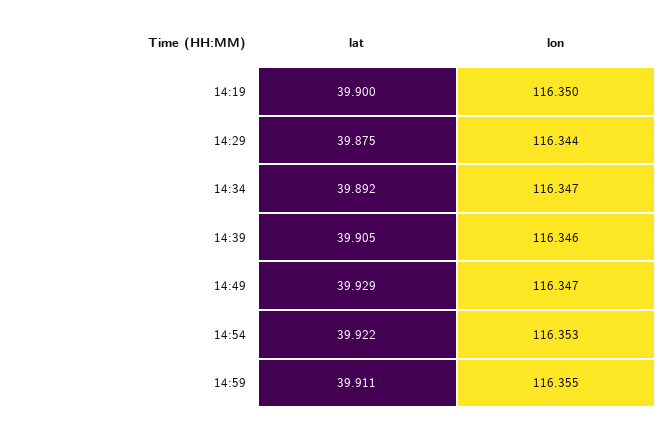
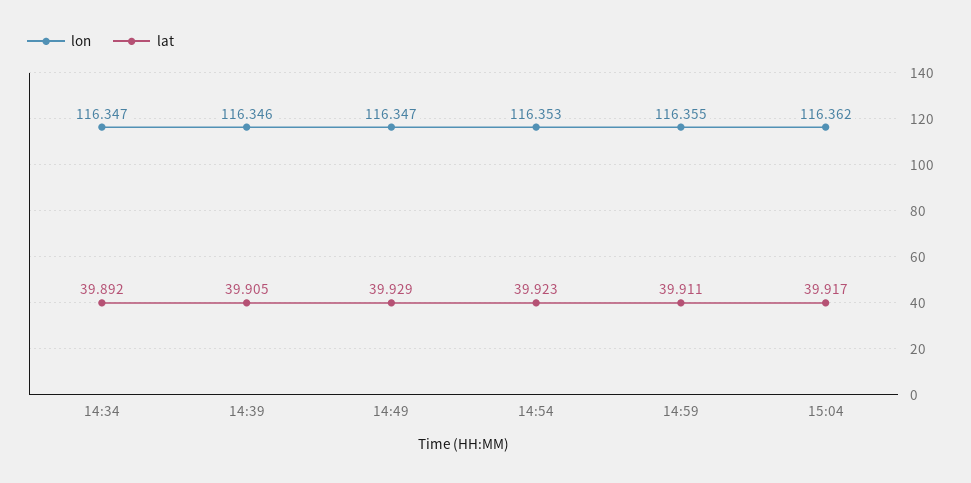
lat, 14:19: 39.9 -> none
lon, 14:19: 116.35 -> none
lat, 14:29: 39.875 -> none
lon, 14:29: 116.344 -> none
lat, 14:54: 39.922 -> 39.923
lon, 15:04: none -> 116.362
lat, 15:04: none -> 39.917

